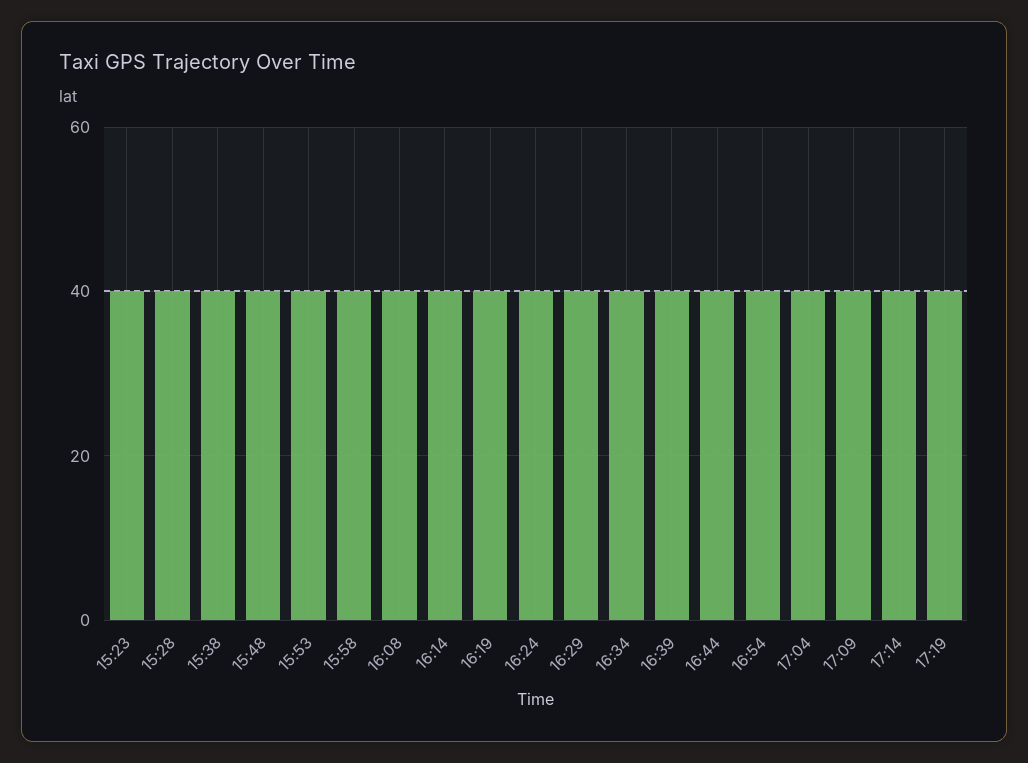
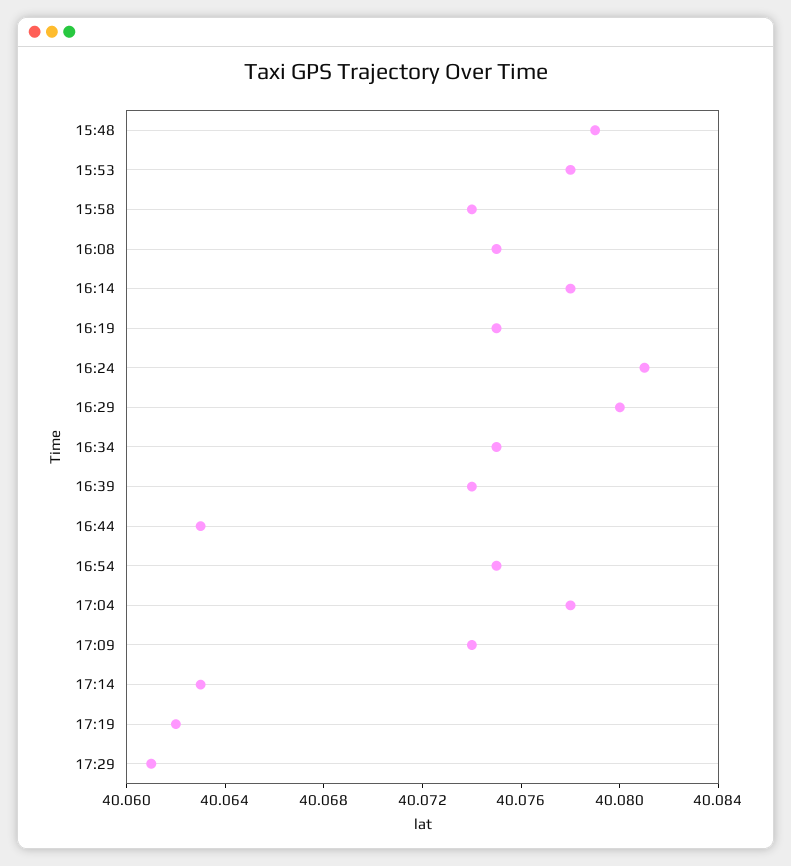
15:23: 40 -> none
15:28: 40 -> none
15:38: 40 -> none
17:29: none -> 40.061

